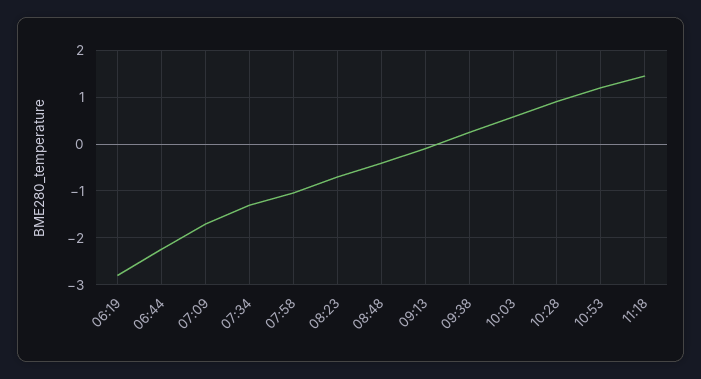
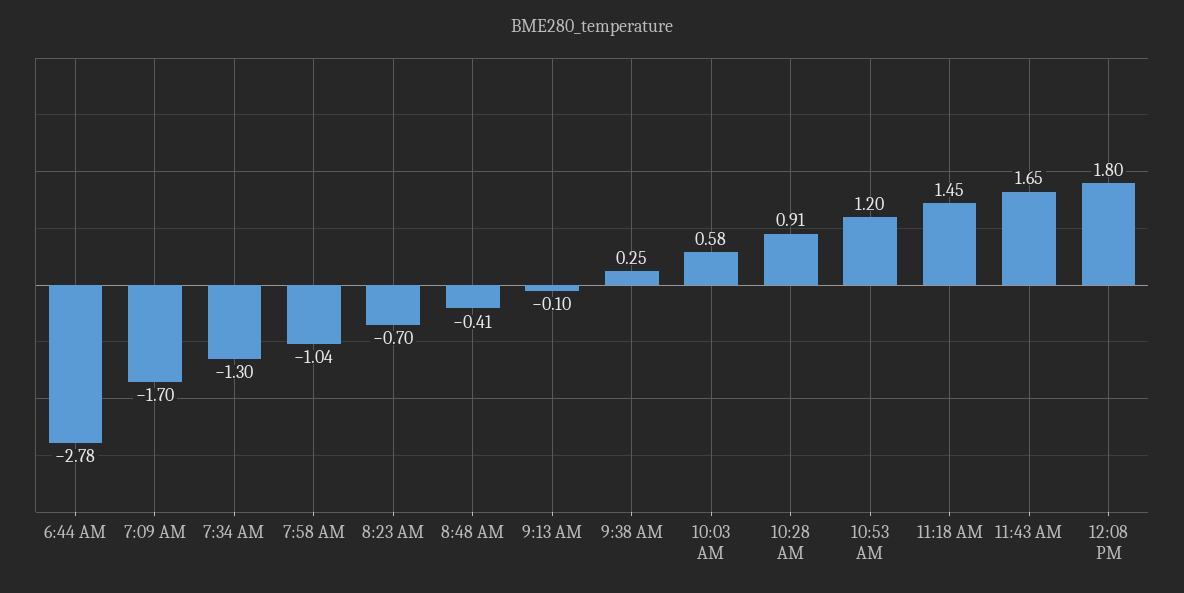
06:19: -2.8 -> none
06:44: -2.2 -> -2.78
11:43 AM: none -> 1.65
12:08 PM: none -> 1.8

